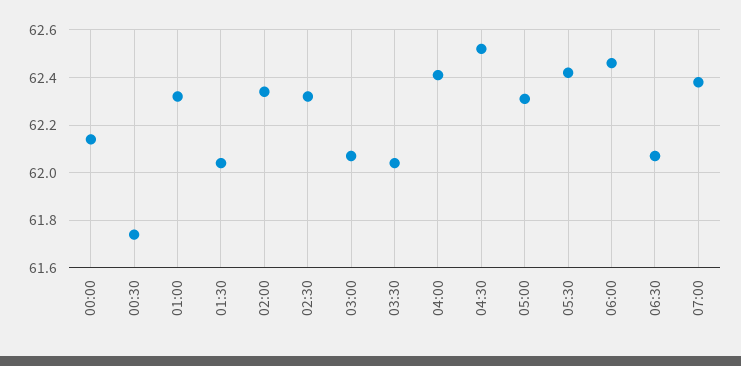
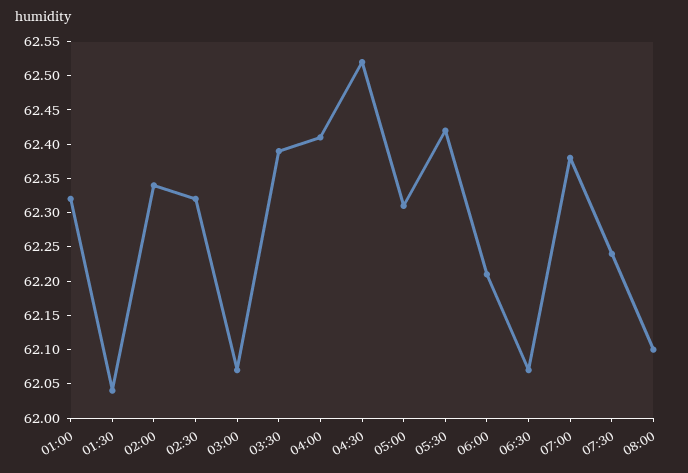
00:00: 62.15 -> none
00:30: 61.75 -> none
03:30: 62.05 -> 62.4
06:00: 62.45 -> 62.2
07:30: none -> 62.25
08:00: none -> 62.1

